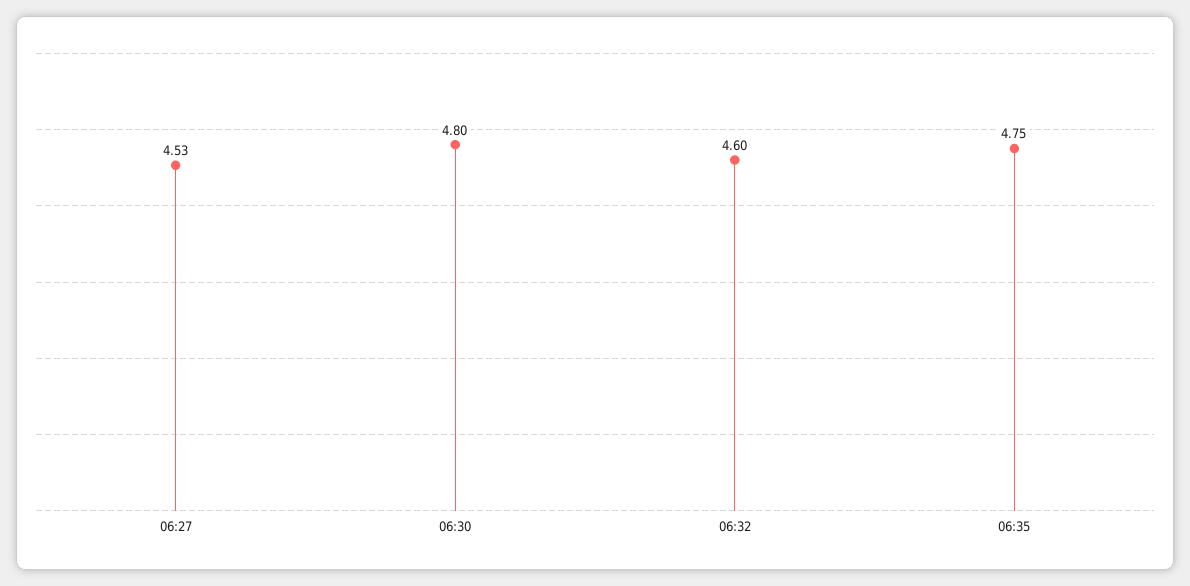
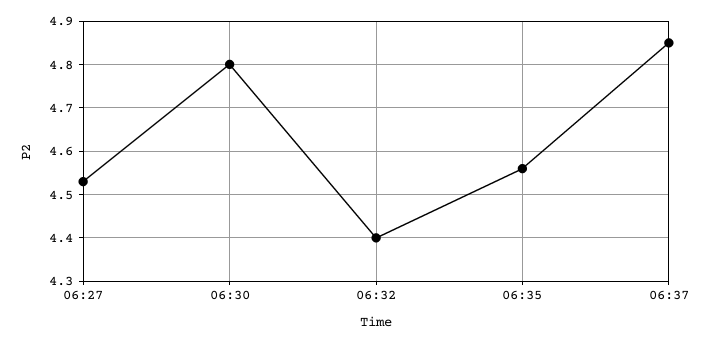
06:32: 4.6 -> 4.4
06:35: 4.75 -> 4.55
06:37: none -> 4.85

